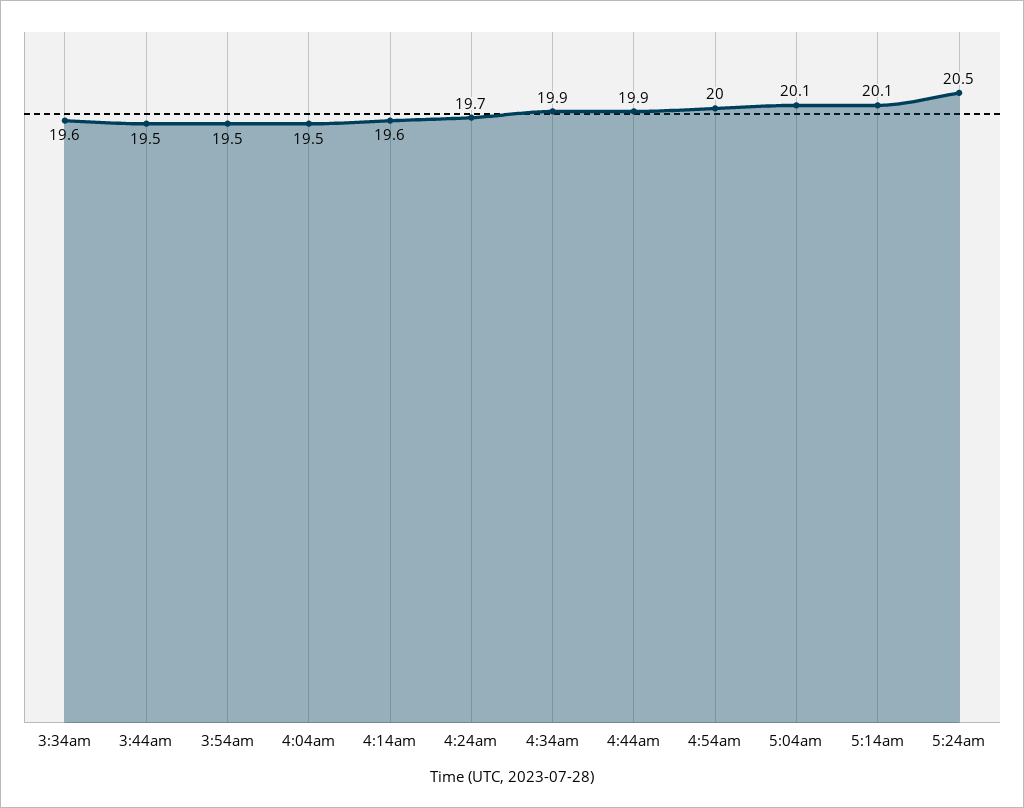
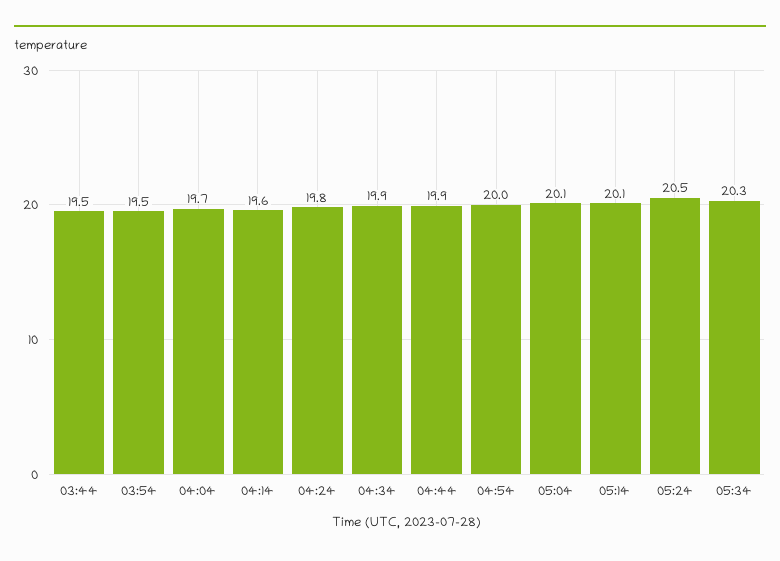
3:34am: 19.6 -> none
4:04am: 19.5 -> 19.7
4:24am: 19.7 -> 19.8
05:34: none -> 20.3

